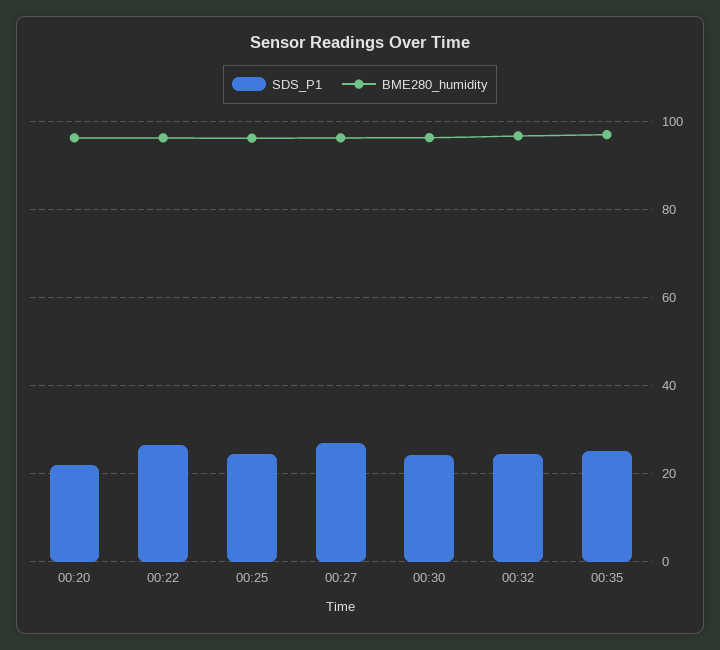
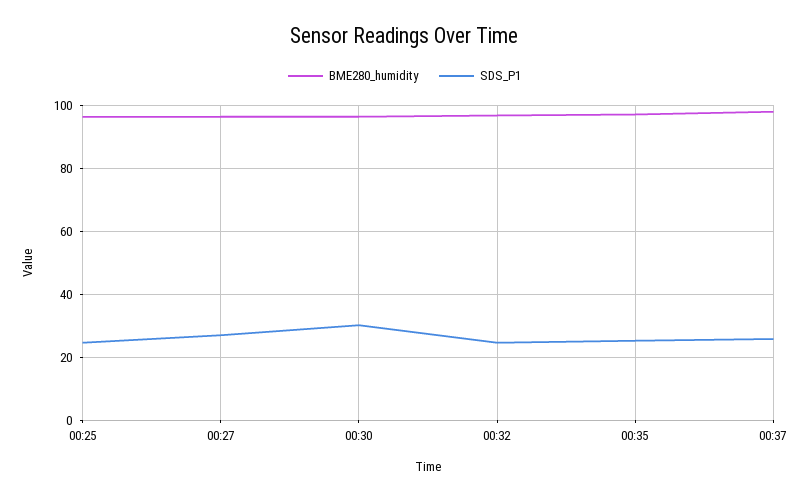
SDS_P1, 00:20: 22 -> none
BME280_humidity, 00:20: 96 -> none
SDS_P1, 00:22: 26 -> none
BME280_humidity, 00:22: 96 -> none
SDS_P1, 00:30: 24 -> 30
BME280_humidity, 00:37: none -> 98
SDS_P1, 00:37: none -> 26

